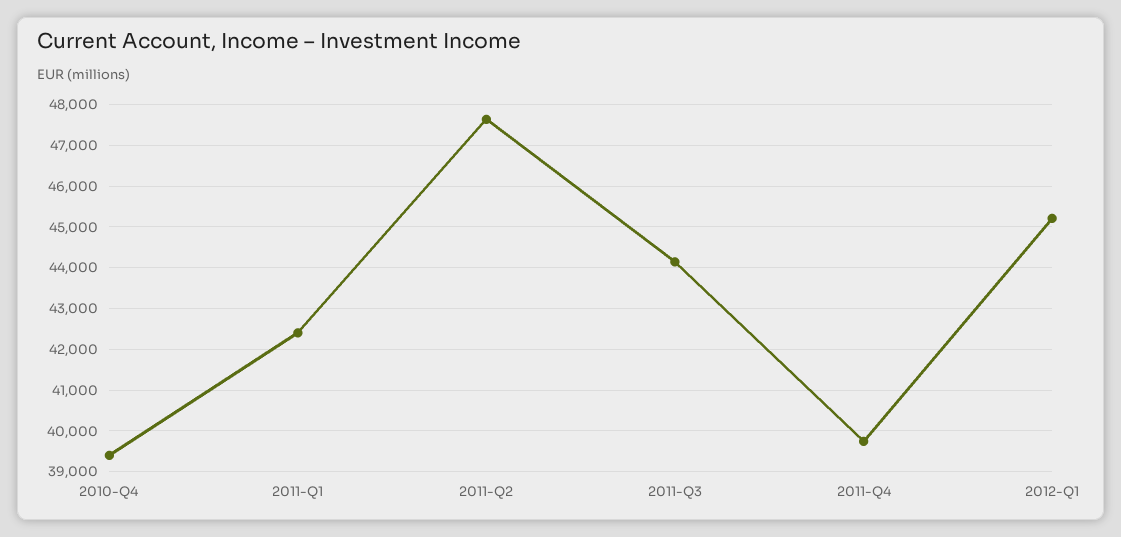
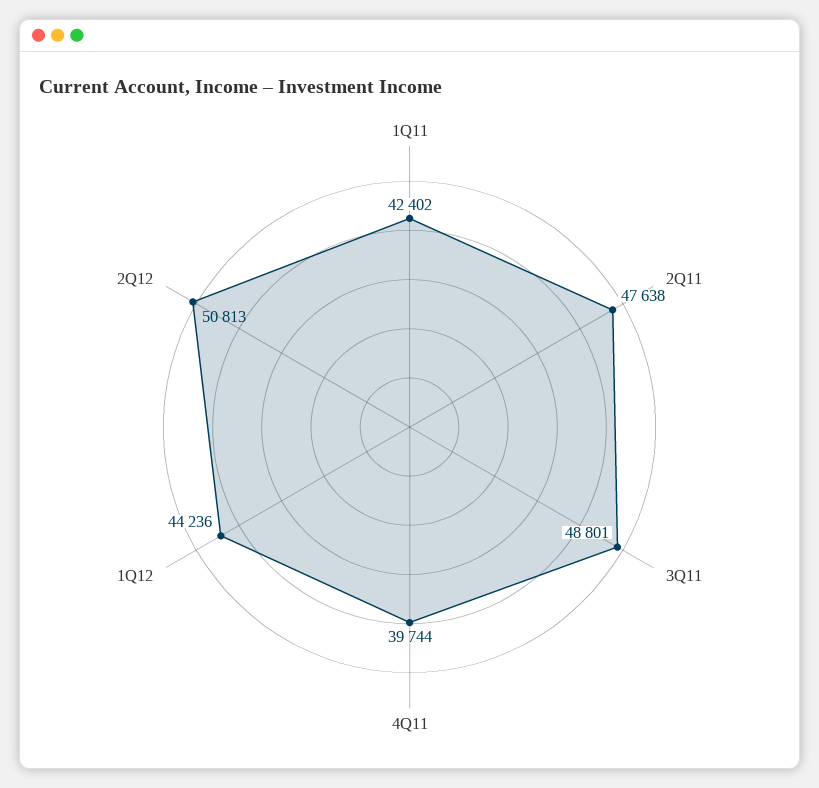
2010-Q4: 39400 -> none
2011-Q3: 44200 -> 48801
2012-Q1: 45200 -> 44236
2Q12: none -> 50813

